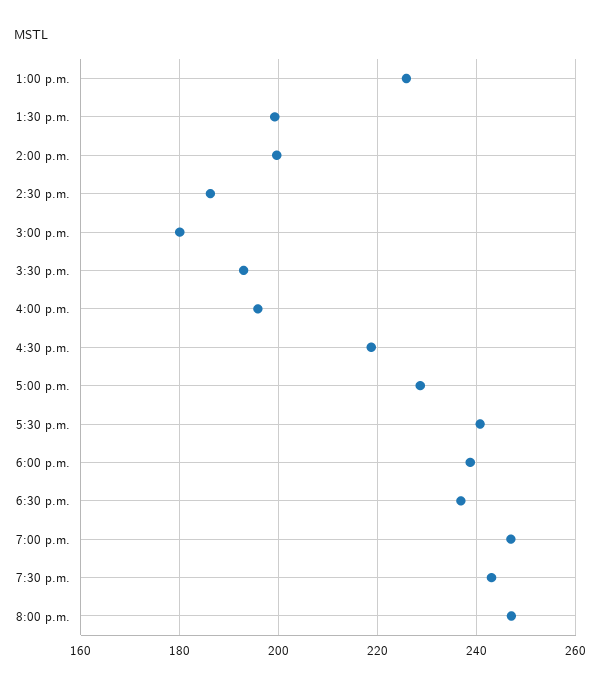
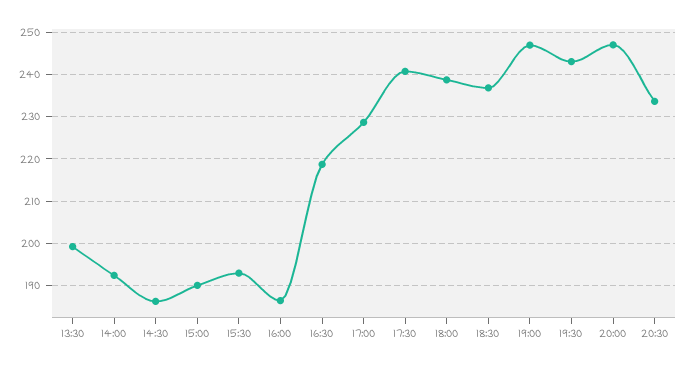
1:00 p.m.: 226 -> none
2:00 p.m.: 200 -> 192
3:00 p.m.: 180 -> 190
4:00 p.m.: 196 -> 186
20:30: none -> 234

